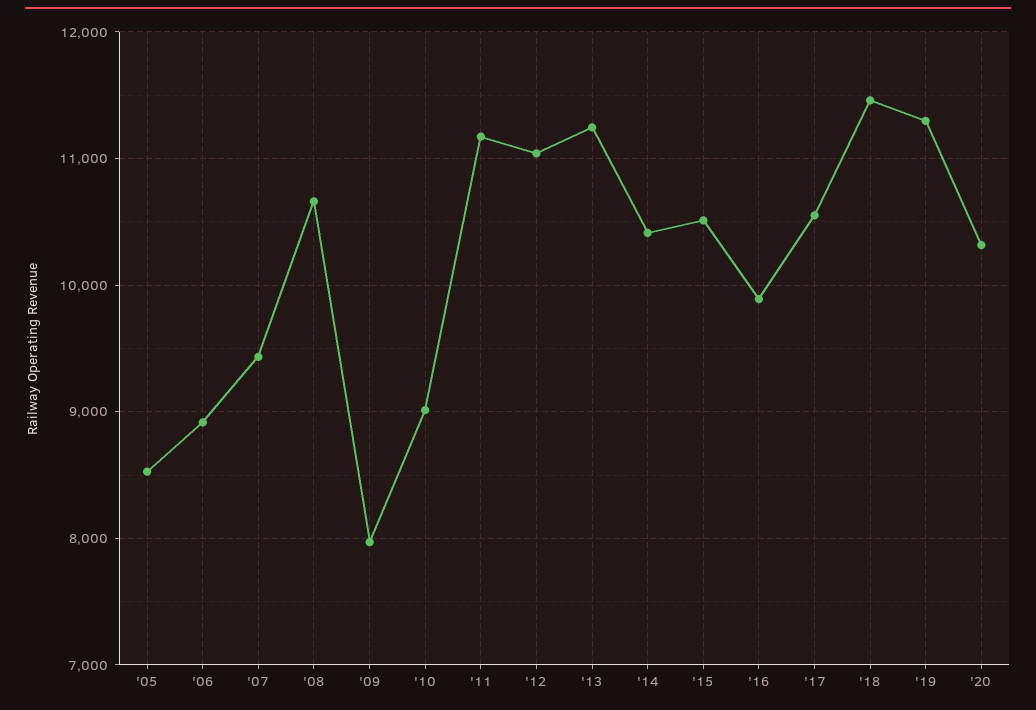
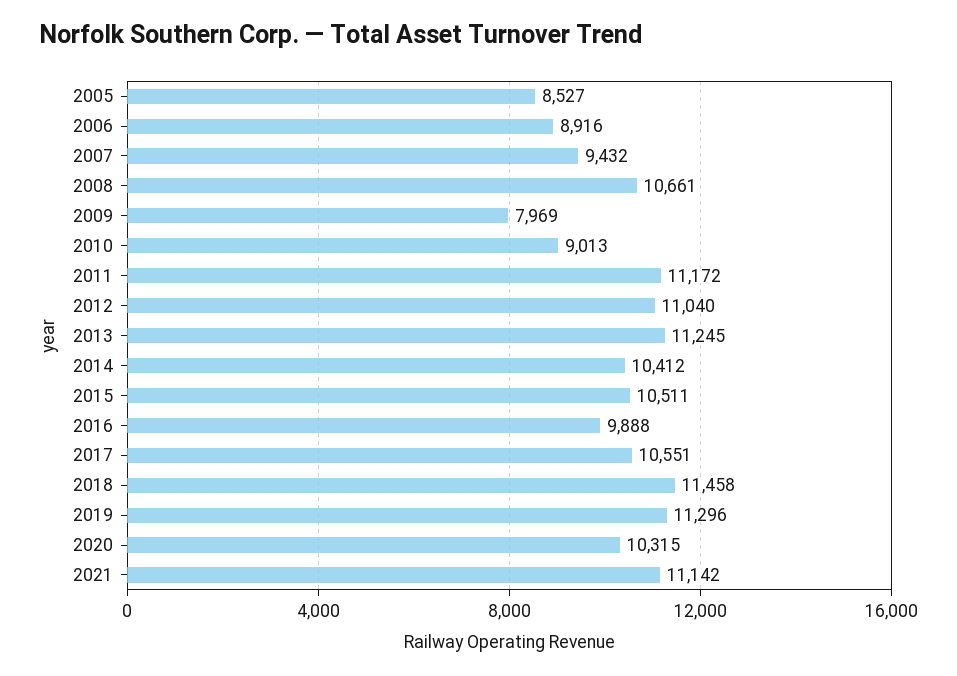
2021: none -> 11142

